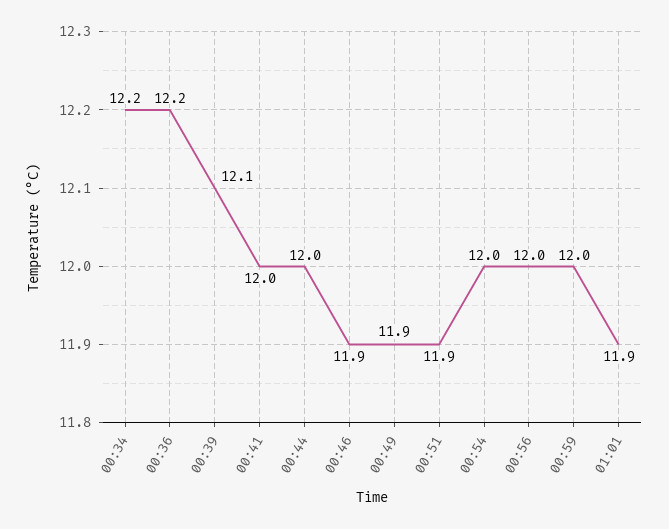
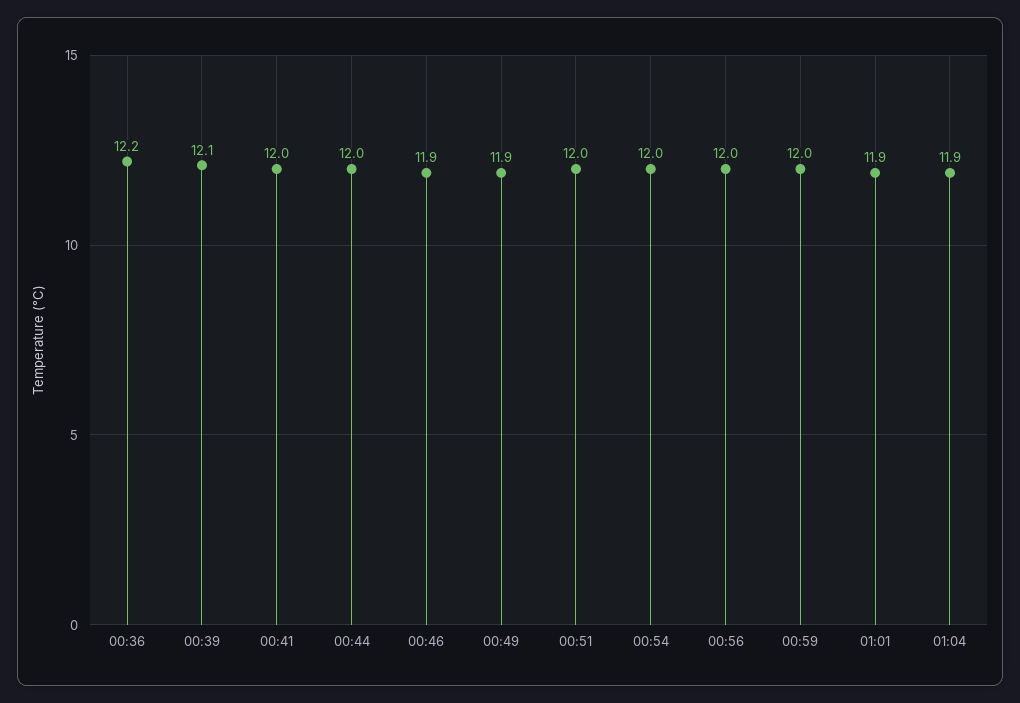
00:34: 12.2 -> none
00:51: 11.9 -> 12
01:04: none -> 11.9

